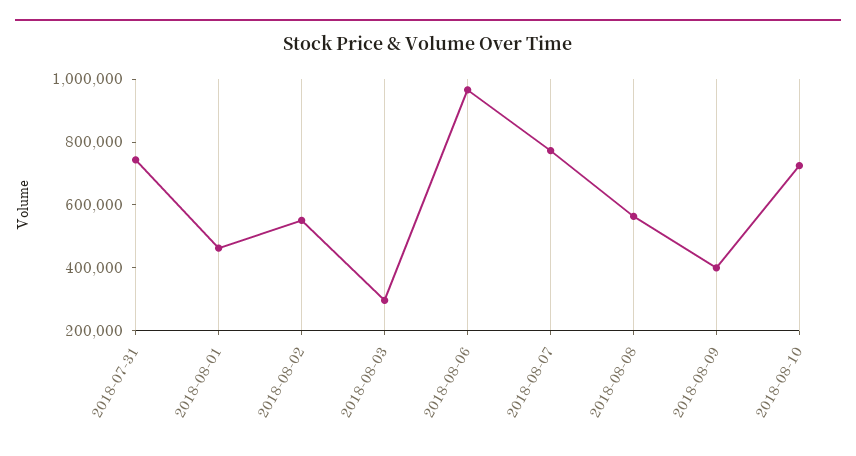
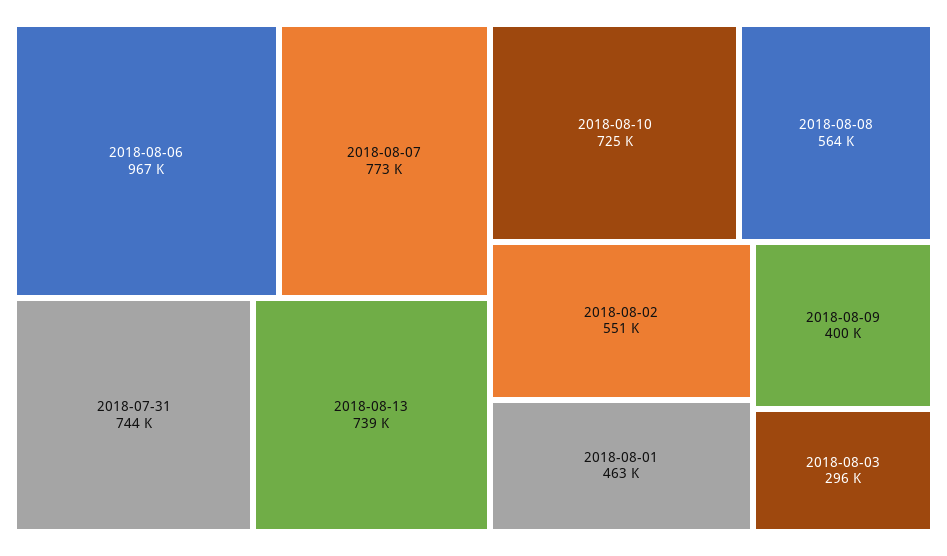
2018-08-13: none -> 739000

